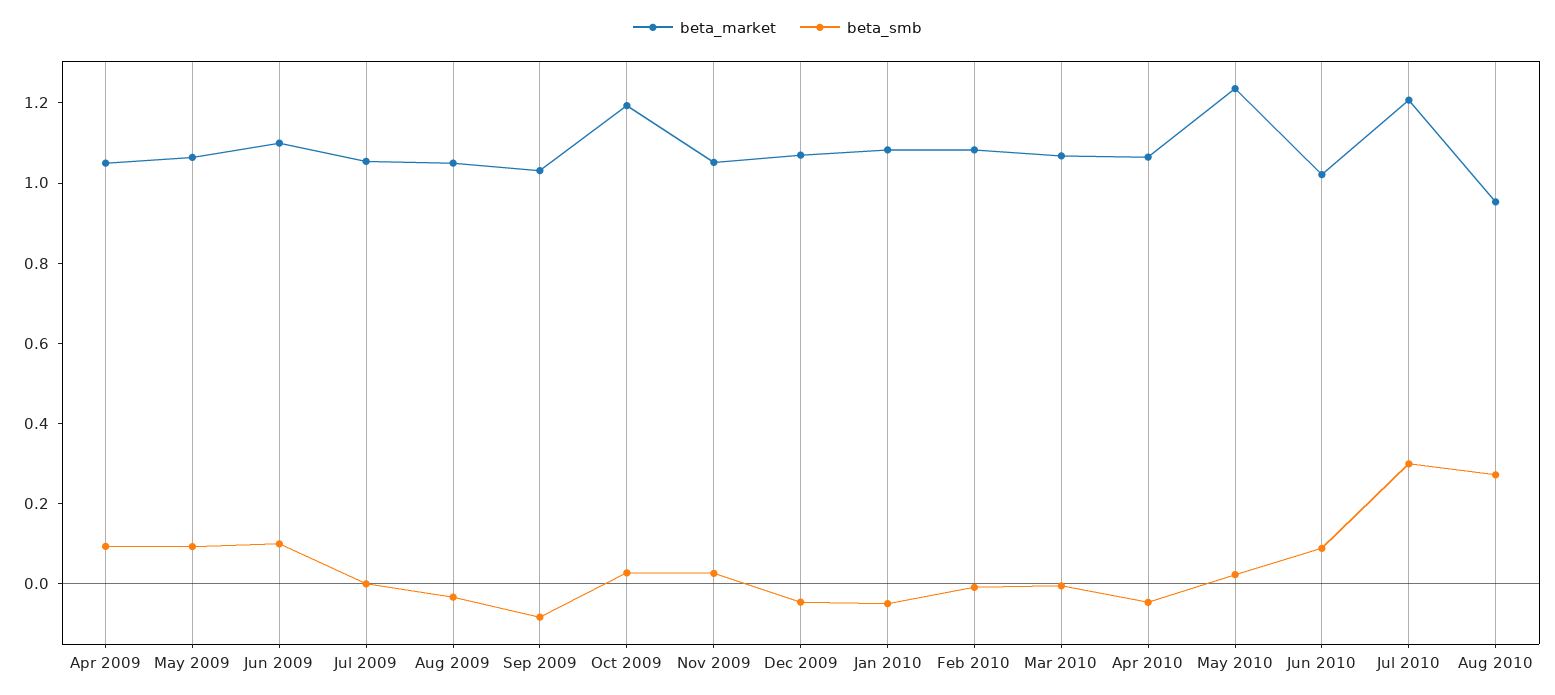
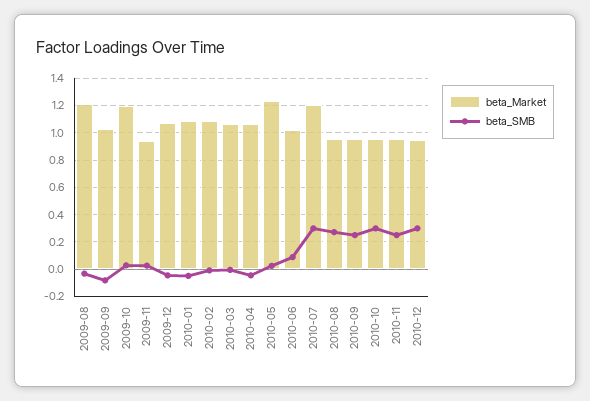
beta_market, Apr 2009: 1.05 -> none
beta_smb, Apr 2009: 0.1 -> none
beta_market, May 2009: 1.05 -> none
beta_smb, May 2009: 0.1 -> none
beta_market, Jun 2009: 1.1 -> none
beta_smb, Jun 2009: 0.1 -> none
beta_market, Jul 2009: 1.05 -> none
beta_smb, Jul 2009: 0 -> none
beta_market, Aug 2009: 1.05 -> 1.2
beta_market, Nov 2009: 1.05 -> 0.95
beta_market, 2010-09: none -> 0.95
beta_smb, 2010-09: none -> 0.25
beta_market, 2010-10: none -> 0.95
beta_smb, 2010-10: none -> 0.3
beta_market, 2010-11: none -> 0.95
beta_smb, 2010-11: none -> 0.25
beta_market, 2010-12: none -> 0.95
beta_smb, 2010-12: none -> 0.3

